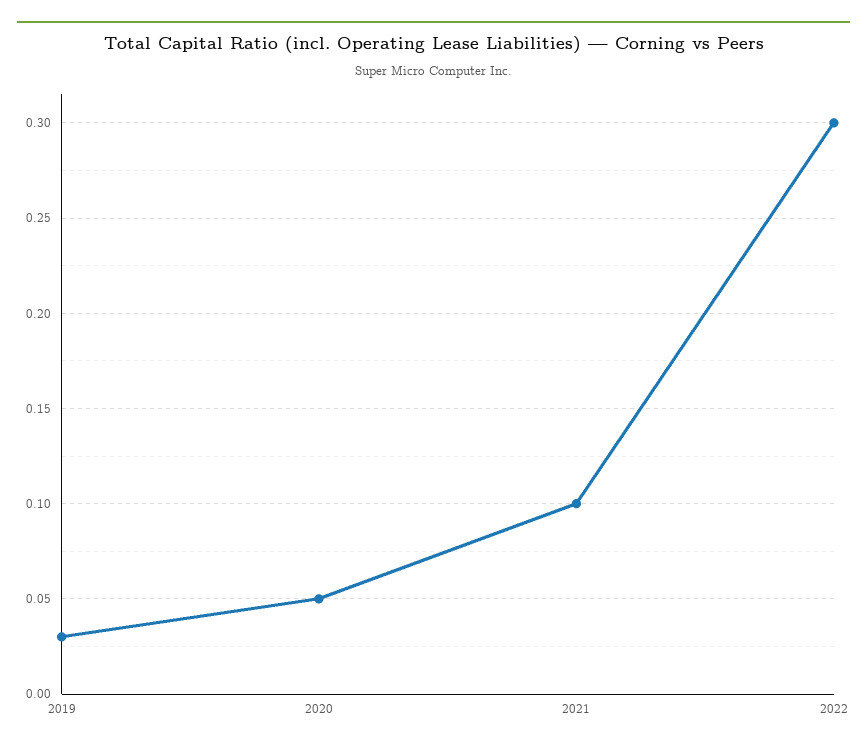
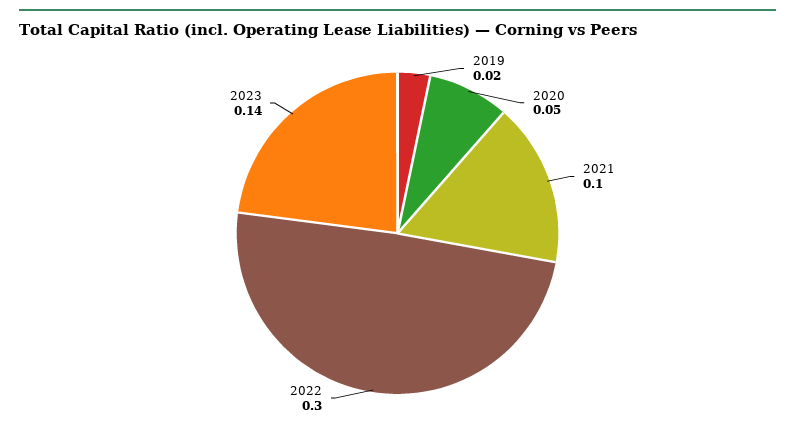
2019: 0.03 -> 0.02
2023: none -> 0.14

